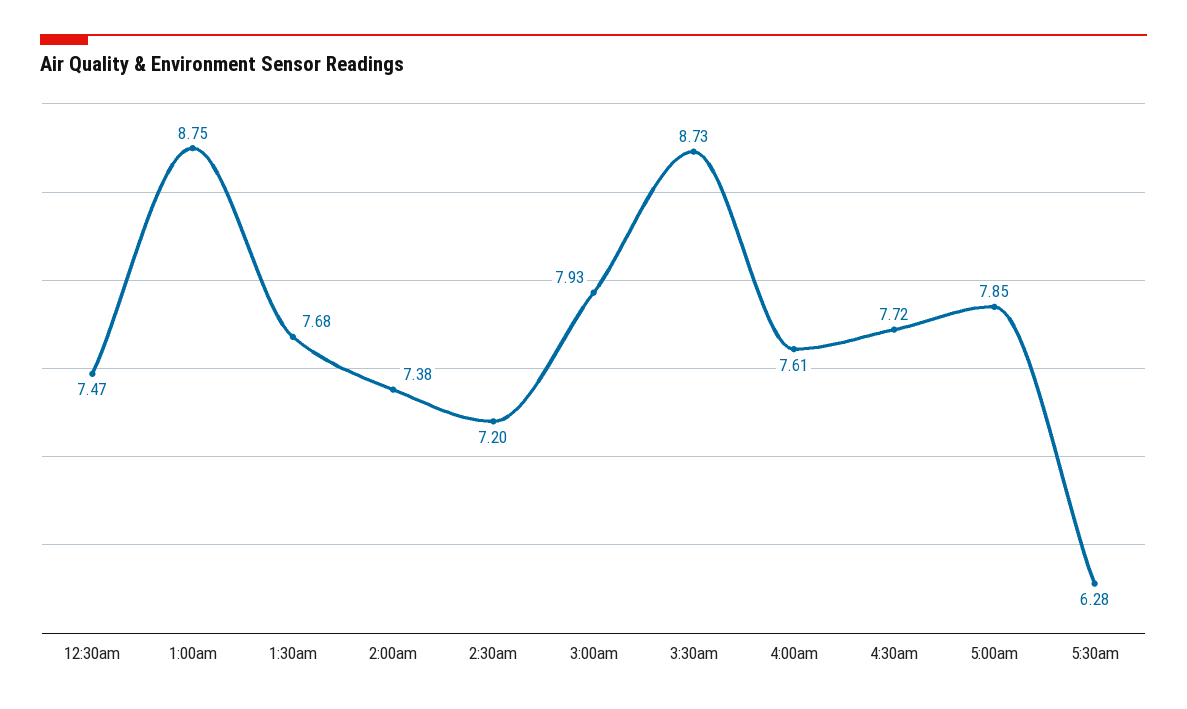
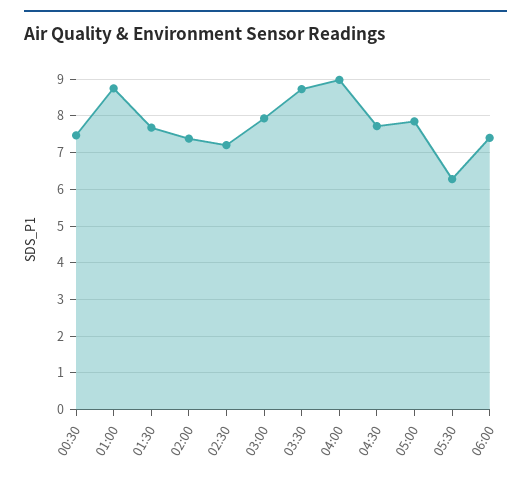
4:00am: 7.61 -> 9
06:00: none -> 7.4

